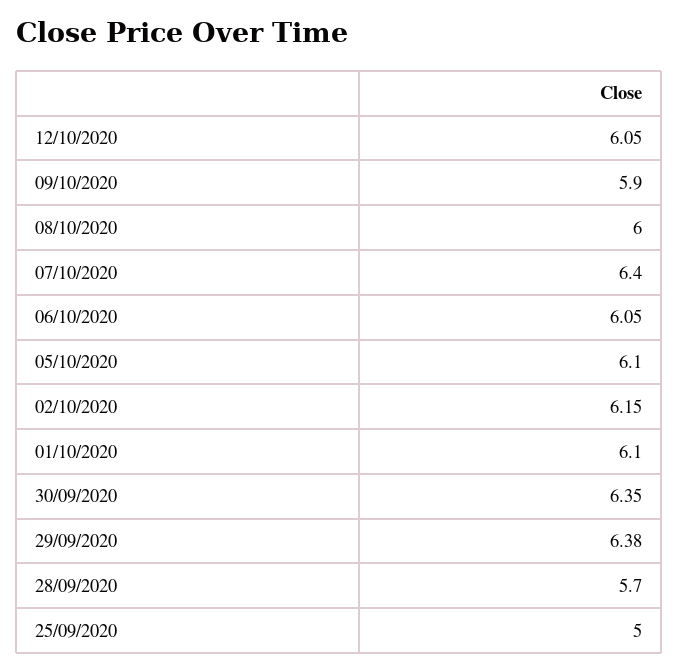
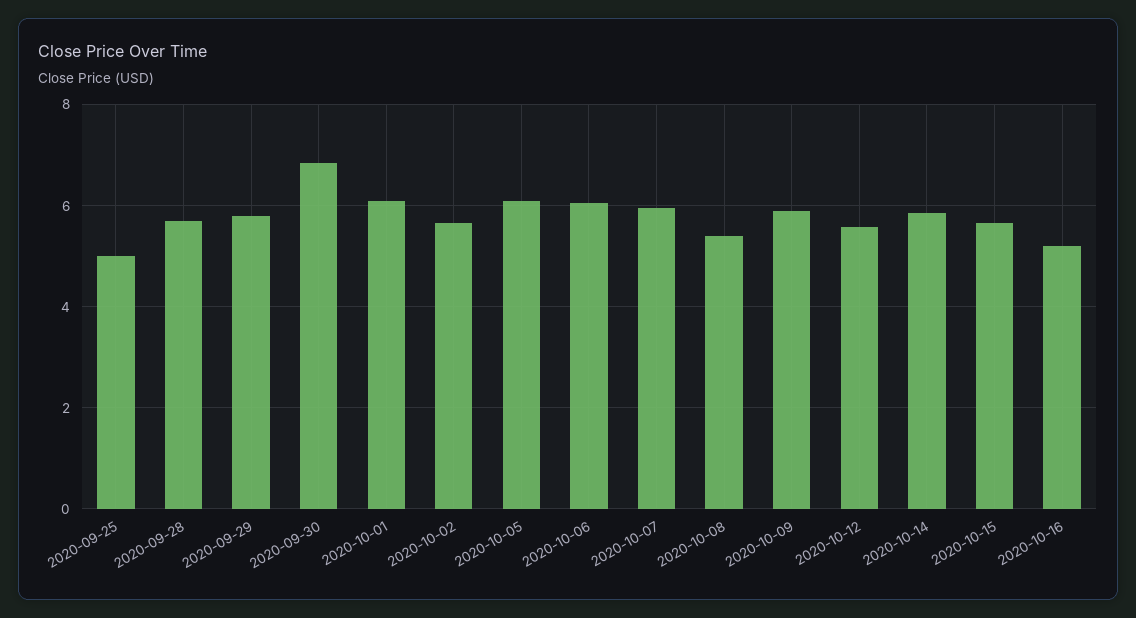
12/10/2020: 6.05 -> 5.6
08/10/2020: 6 -> 5.4
07/10/2020: 6.4 -> 6
02/10/2020: 6.15 -> 5.6
30/09/2020: 6.35 -> 6.8
29/09/2020: 6.38 -> 5.8
2020-10-14: none -> 5.8
2020-10-15: none -> 5.6
2020-10-16: none -> 5.2

